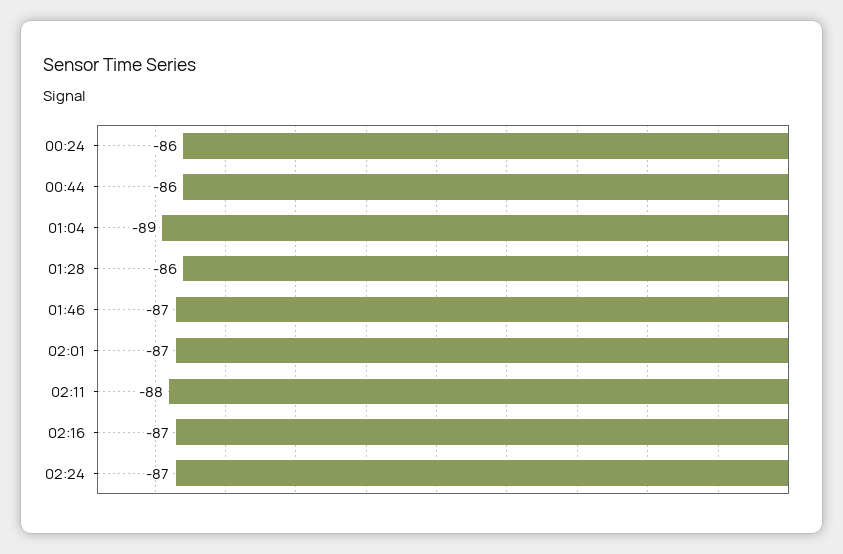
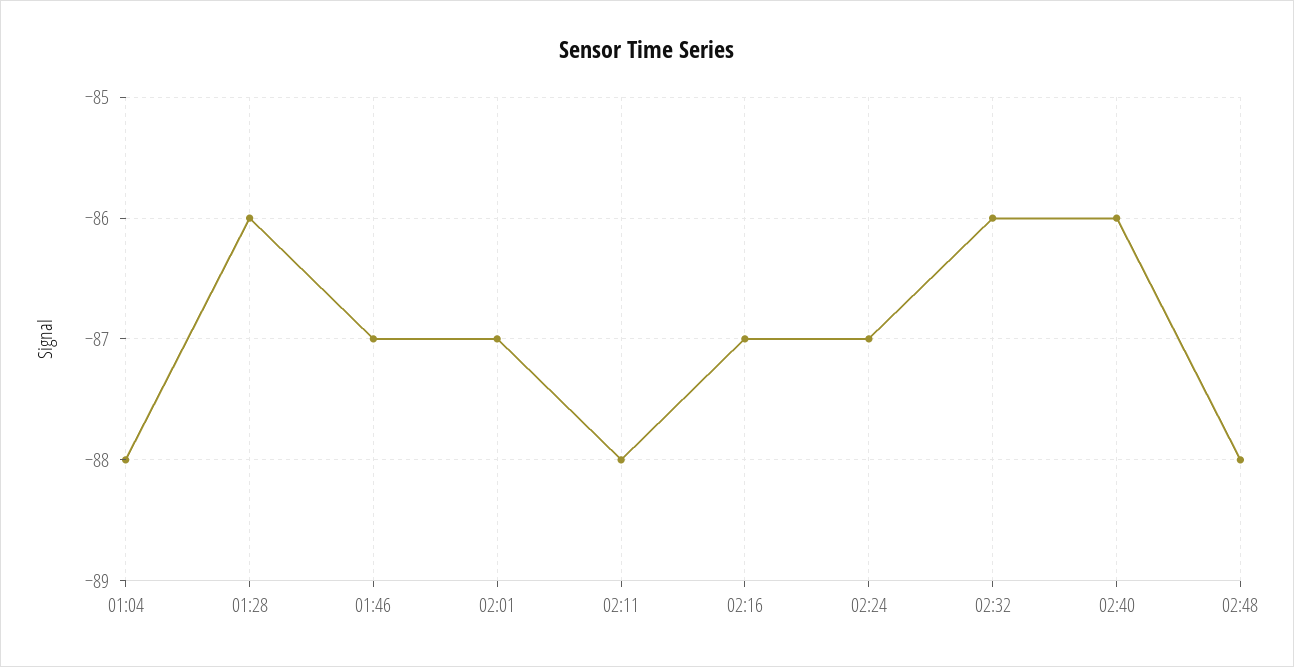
00:24: -86 -> none
00:44: -86 -> none
01:04: -89 -> -88
02:32: none -> -86
02:40: none -> -86
02:48: none -> -88

